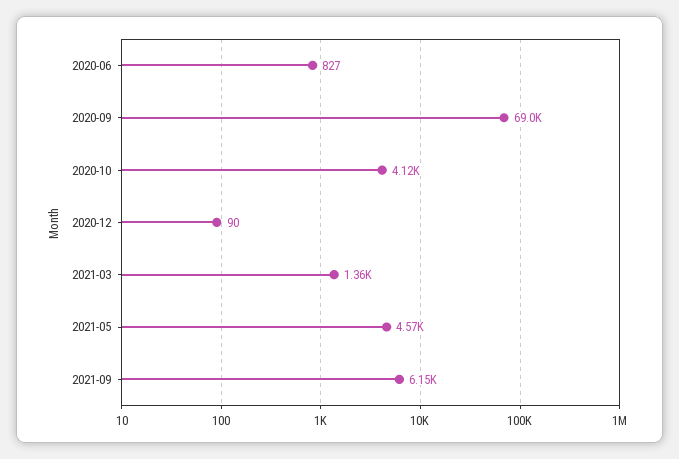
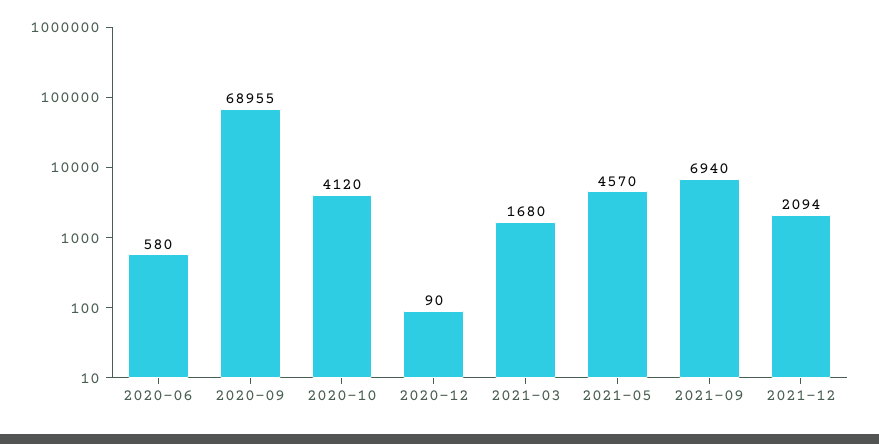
2020-06: 827 -> 580
2021-03: 1360 -> 1680
2021-09: 6150 -> 6940
2021-12: none -> 2094

